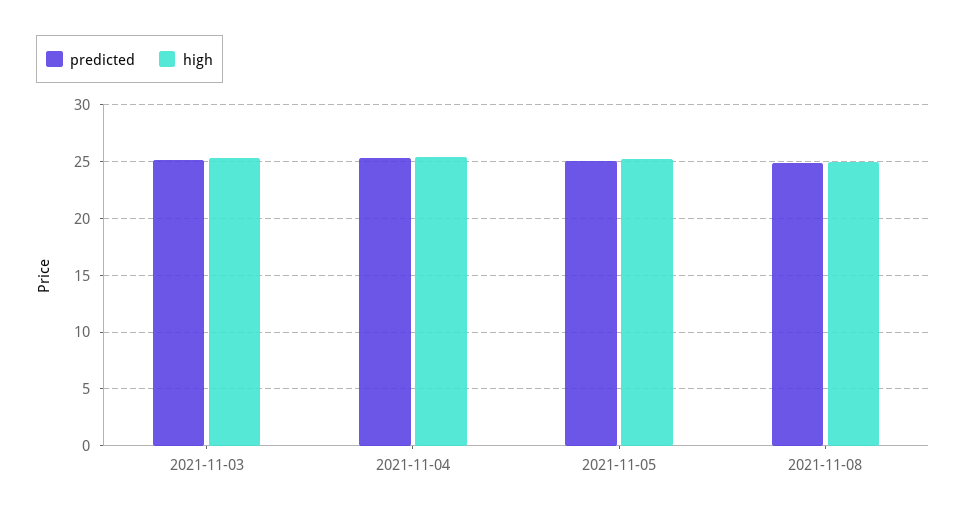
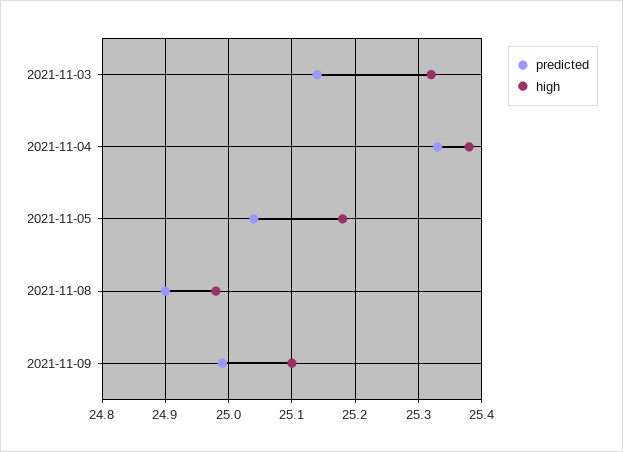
predicted, 2021-11-09: none -> 24.99
high, 2021-11-09: none -> 25.1

